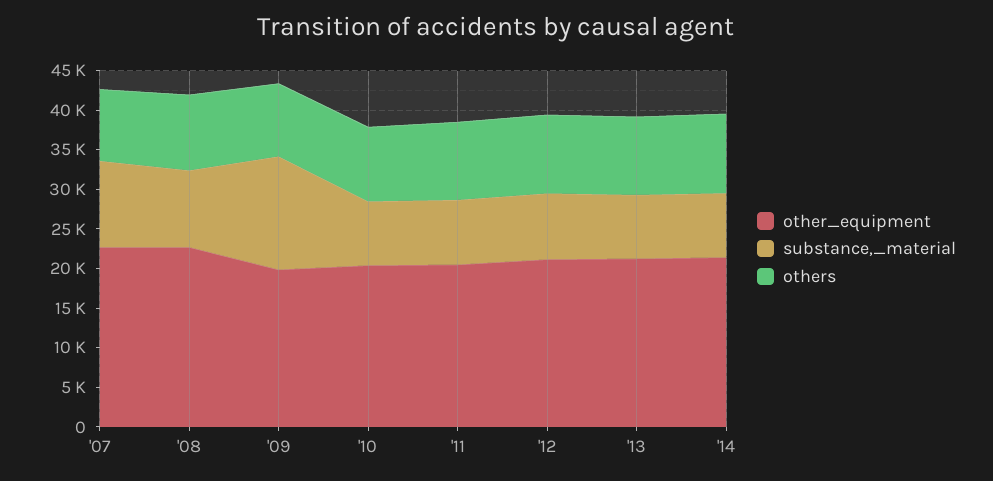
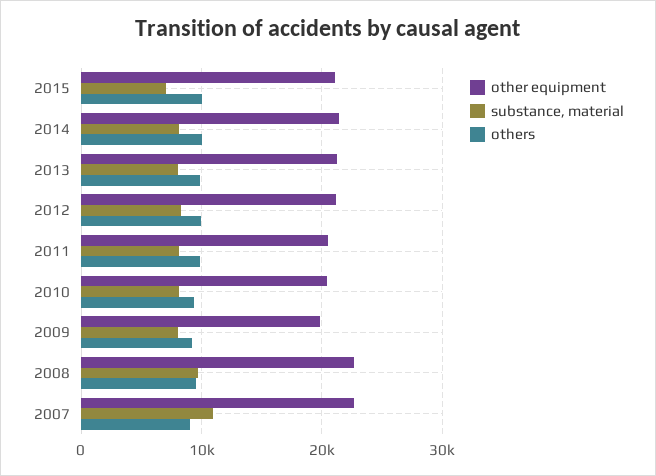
substance,_material, '09: 15000 -> 8000
other_equipment, 2015: none -> 21000
substance,_material, 2015: none -> 7000
others, 2015: none -> 10000

